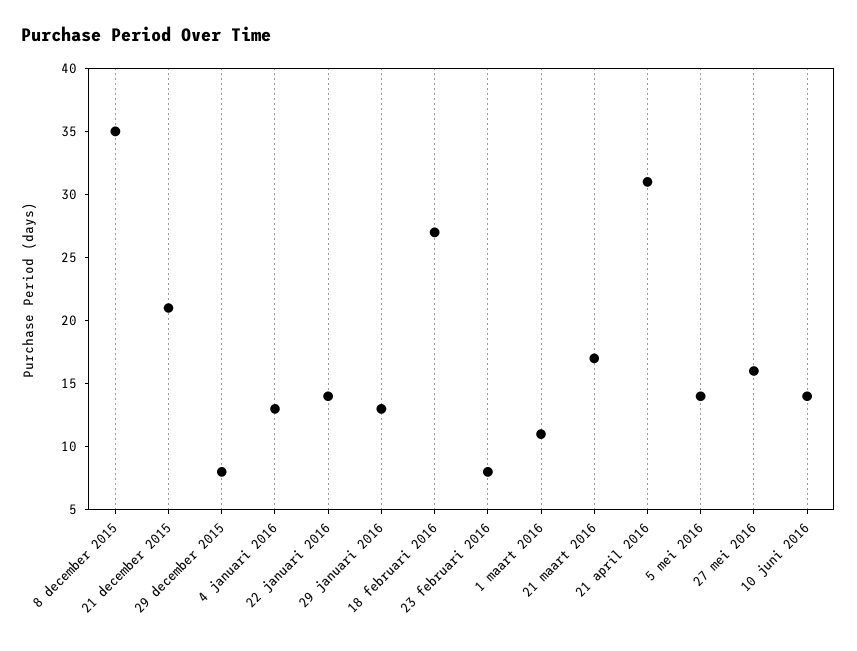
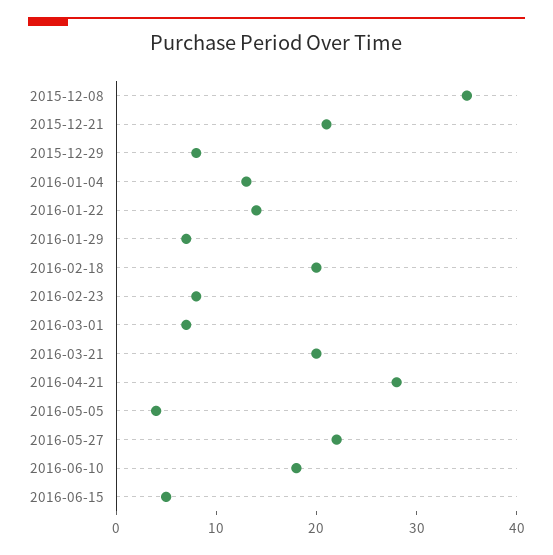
29 januari 2016: 13 -> 7
18 februari 2016: 27 -> 20
1 maart 2016: 11 -> 7
21 maart 2016: 17 -> 20
21 april 2016: 31 -> 28
5 mei 2016: 14 -> 4
27 mei 2016: 16 -> 22
10 juni 2016: 14 -> 18
2016-06-15: none -> 5

